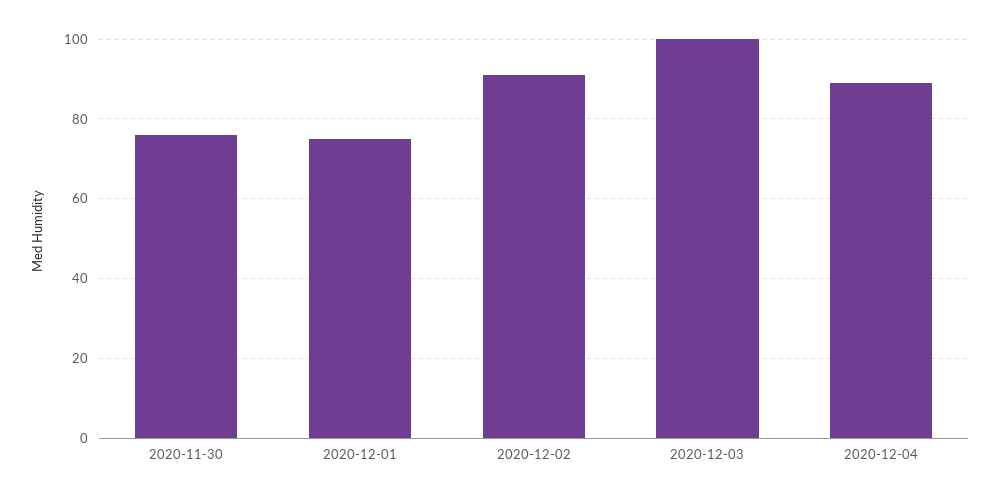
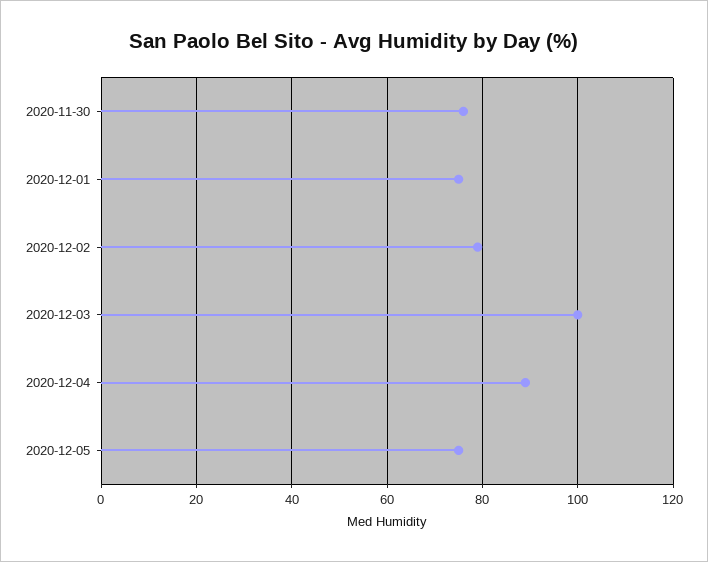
2020-12-02: 90 -> 80
2020-12-05: none -> 75

